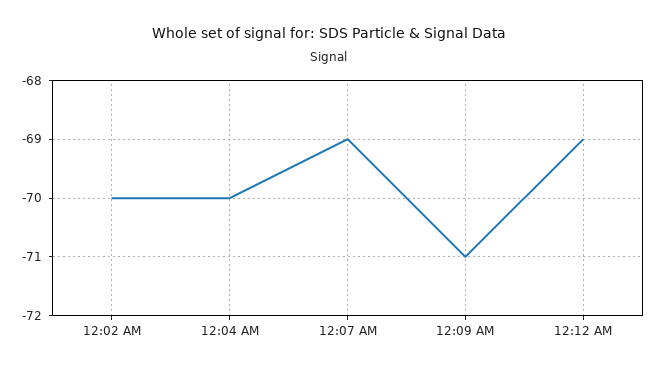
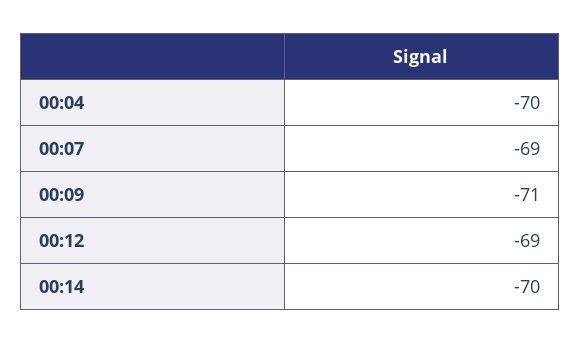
12:02 AM: -70 -> none
00:14: none -> -70

